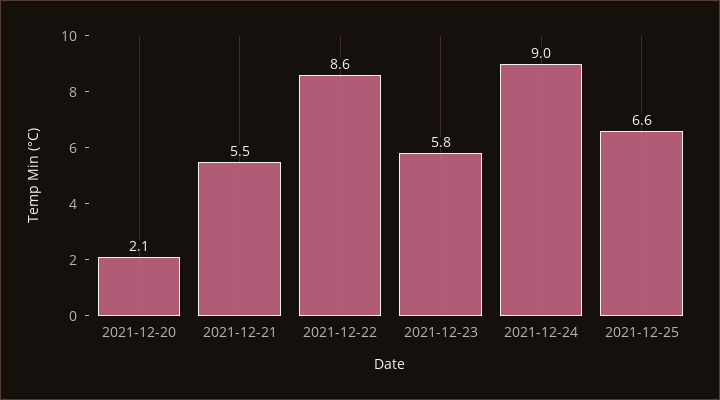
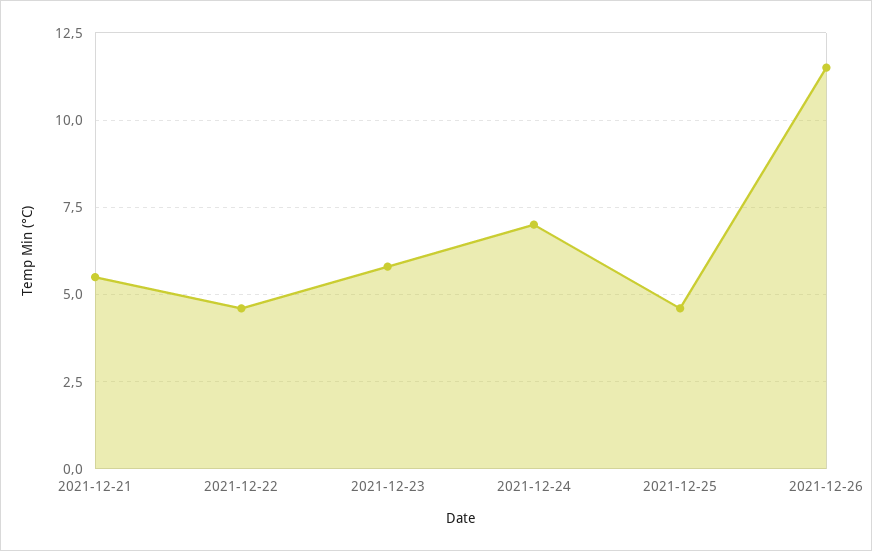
2021-12-20: 2.1 -> none
2021-12-22: 8.6 -> 4.5
2021-12-24: 9 -> 7
2021-12-25: 6.6 -> 4.5
2021-12-26: none -> 11.5

